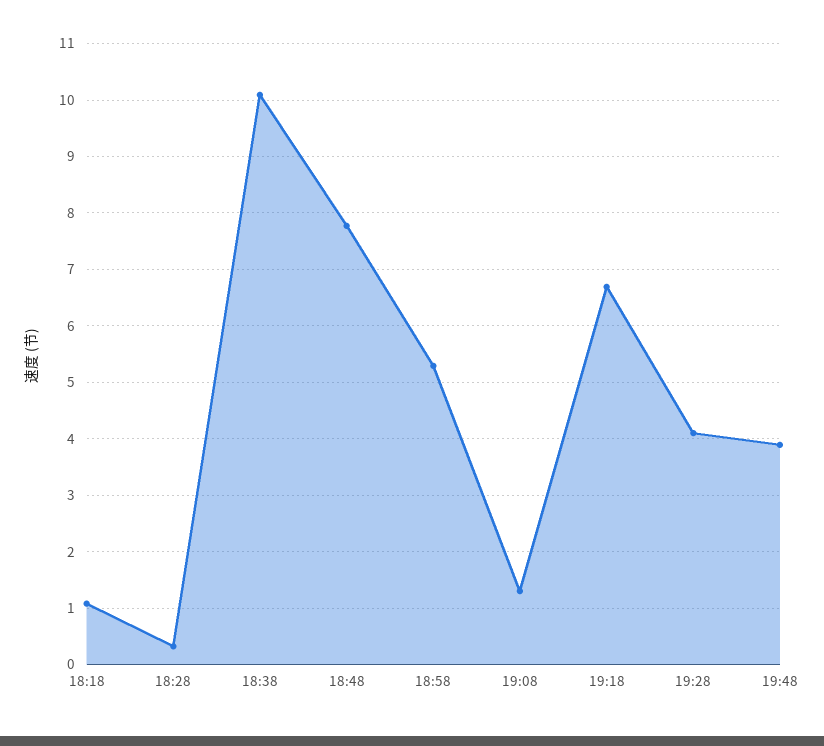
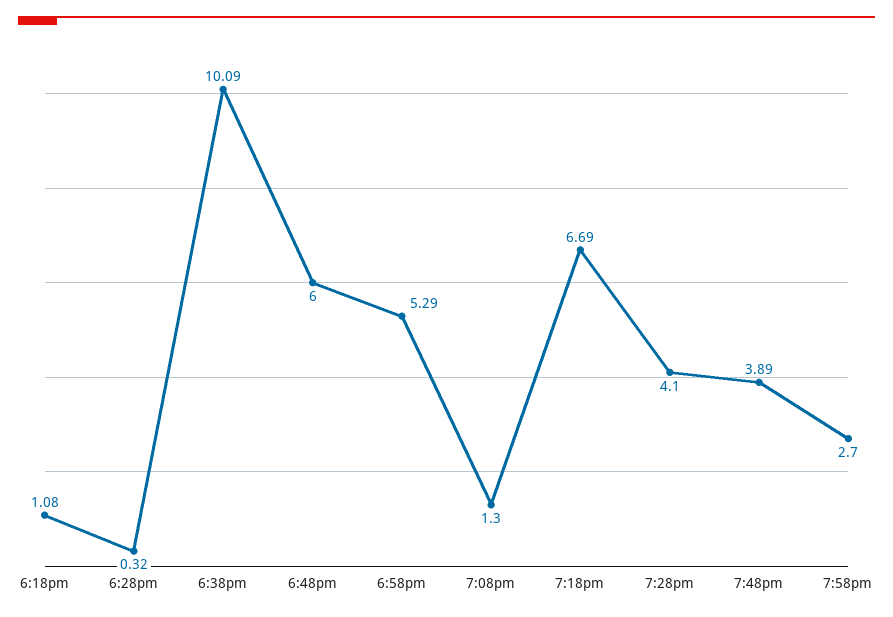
18:48: 7.8 -> 6
7:58pm: none -> 2.7

